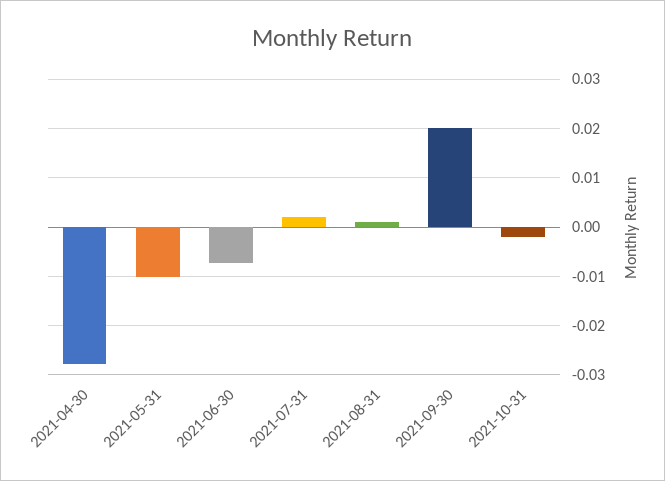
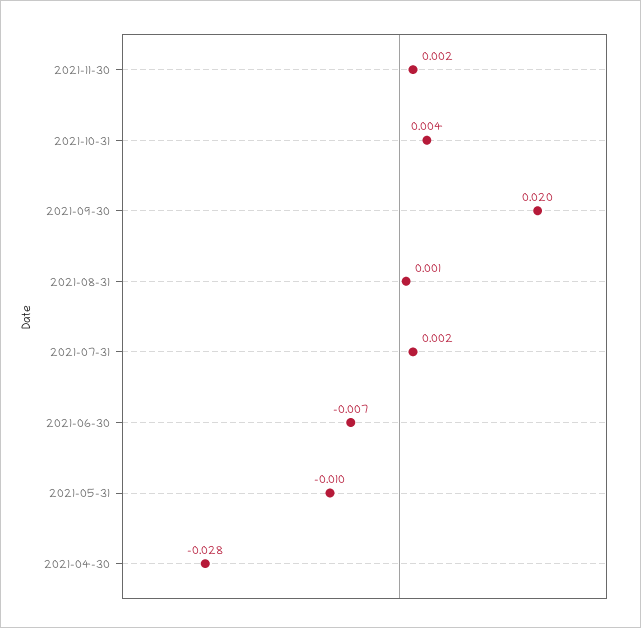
2021-10-31: -0.002 -> 0.004
2021-11-30: none -> 0.002

